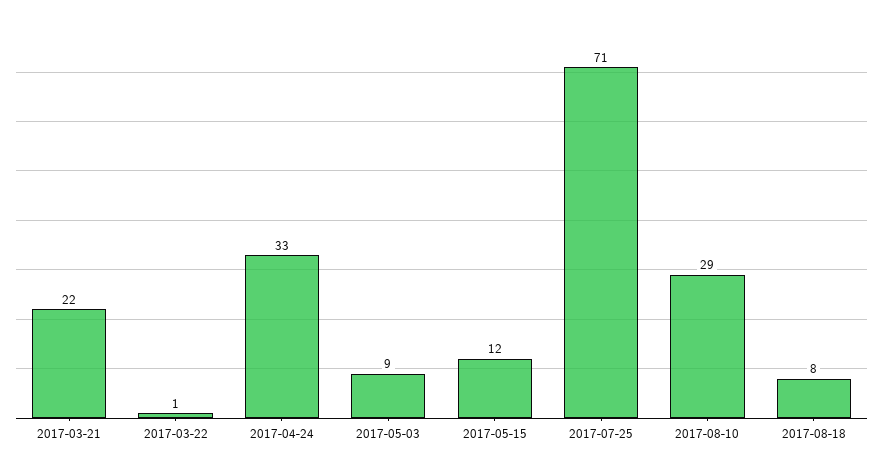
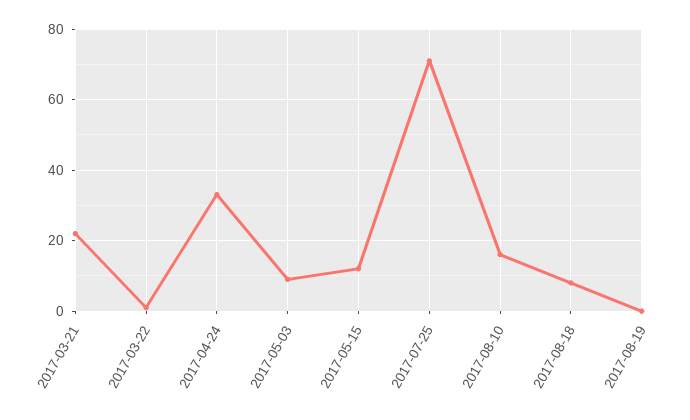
2017-08-10: 29 -> 15
2017-08-19: none -> 0

